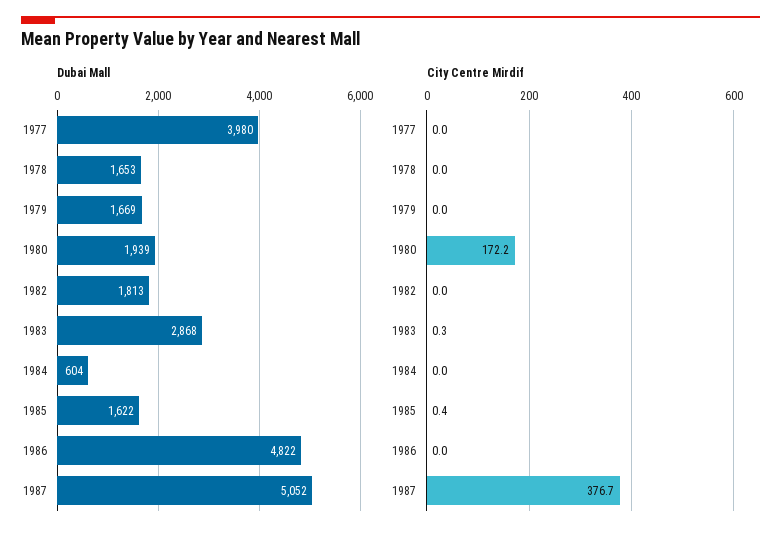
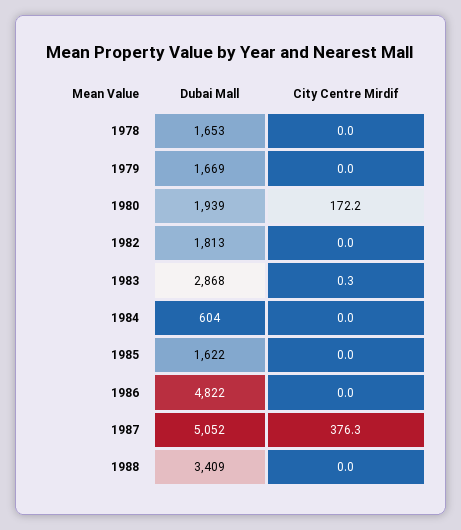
Dubai Mall, 1977: 3980 -> none
City Centre Mirdif, 1977: 0 -> none
City Centre Mirdif, 1985: 0.4 -> 0
City Centre Mirdif, 1987: 376.7 -> 376.3
Dubai Mall, 1988: none -> 3409
City Centre Mirdif, 1988: none -> 0

